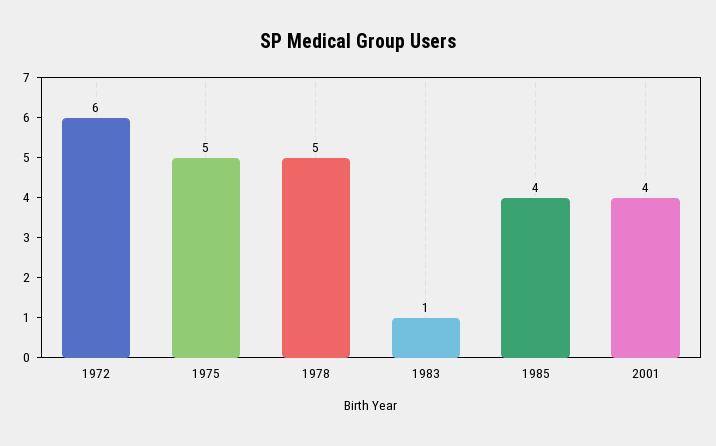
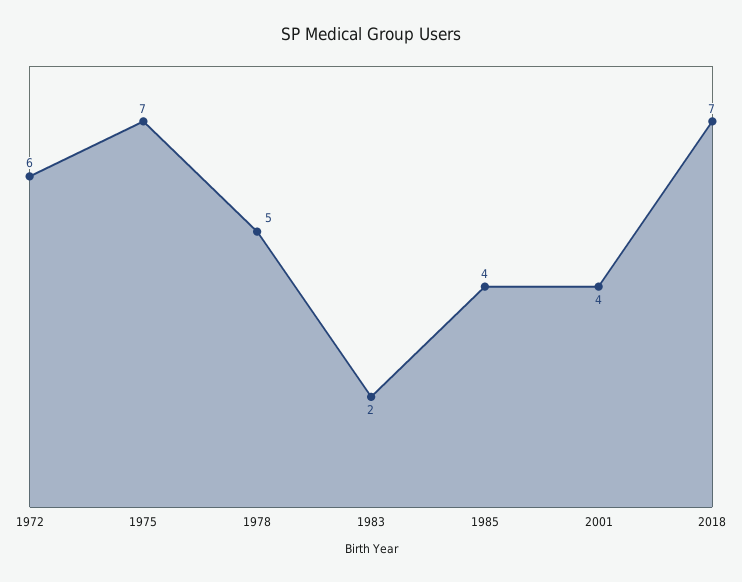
1975: 5 -> 7
1983: 1 -> 2
2018: none -> 7

